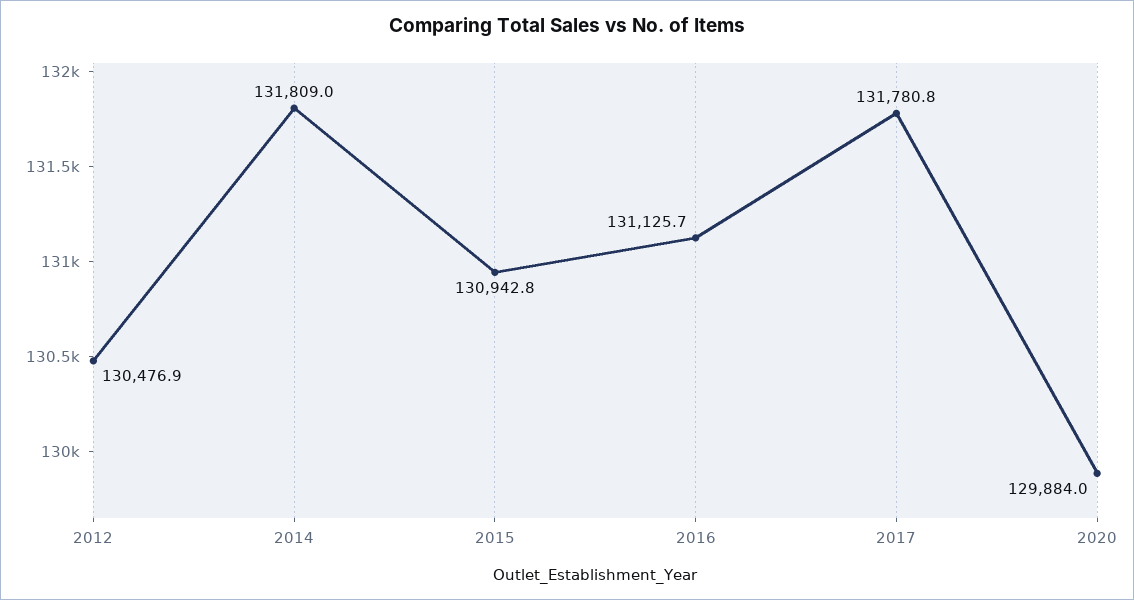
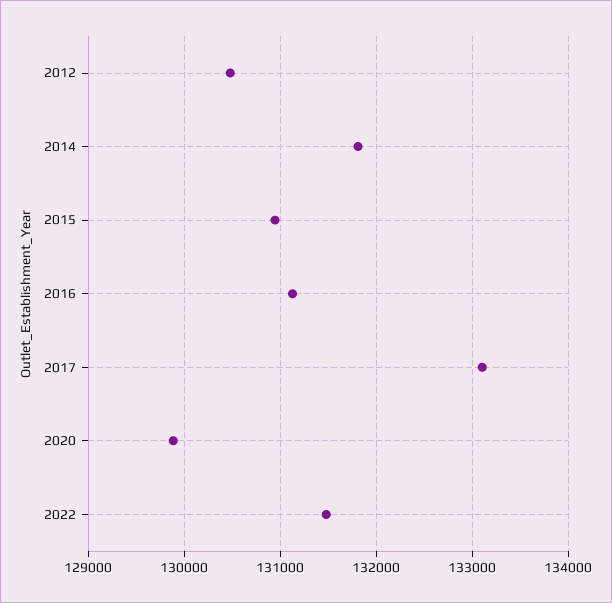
2017: 131780.8 -> 133100
2022: none -> 131500

